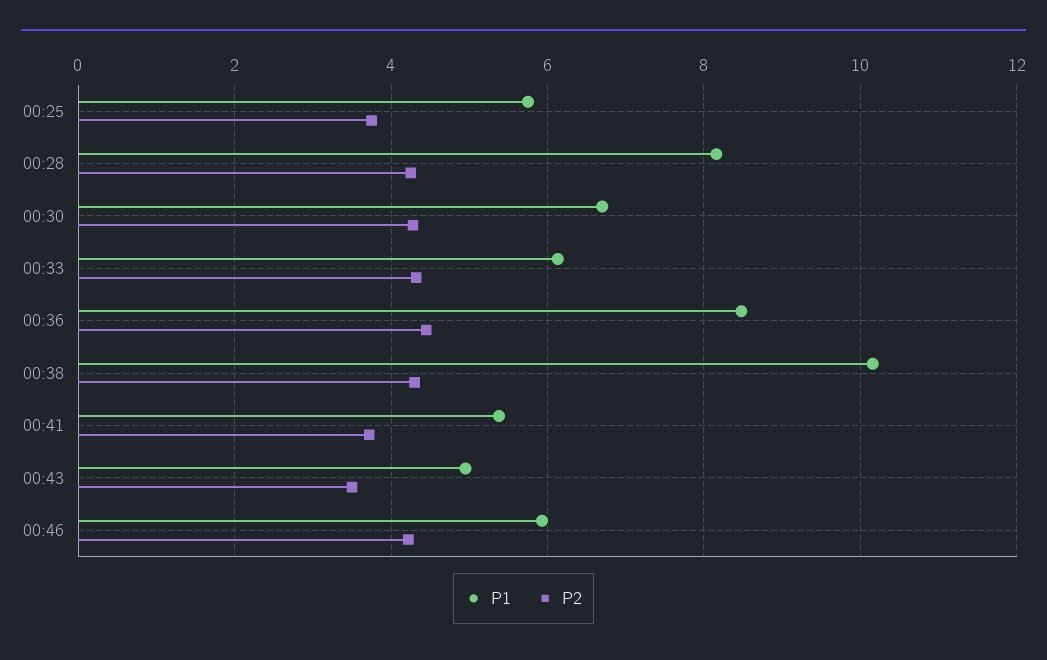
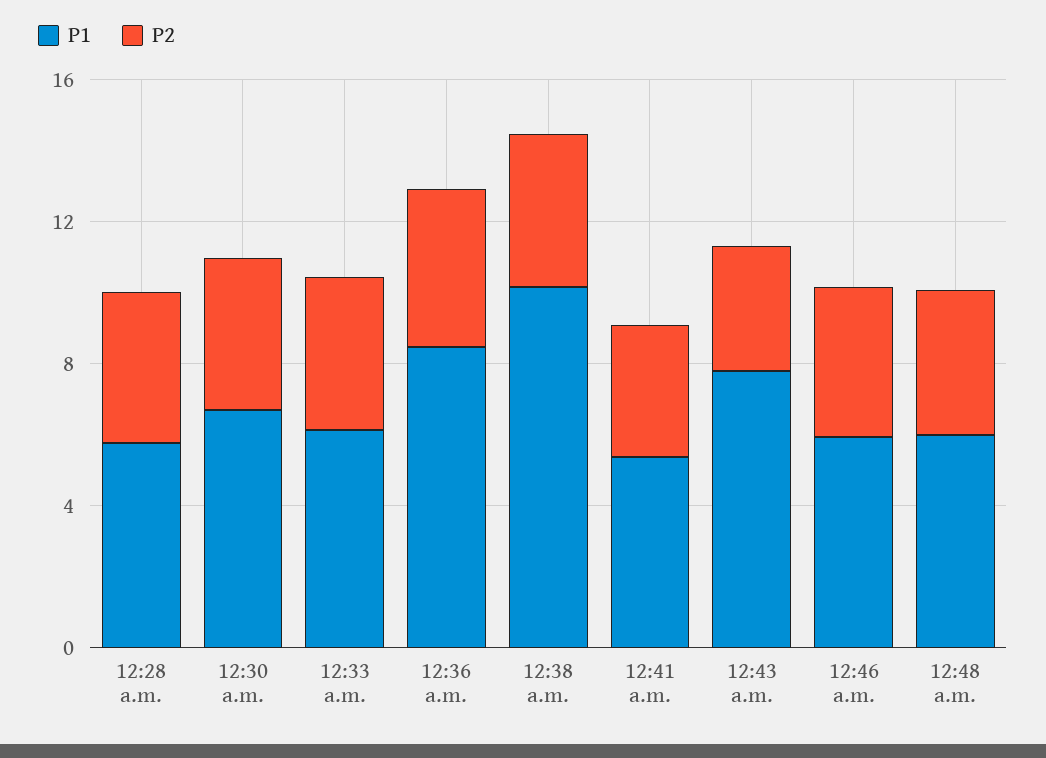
P1, 00:25: 5.8 -> none
P2, 00:25: 3.8 -> none
P1, 00:28: 8.2 -> 6
P1, 00:43: 5 -> 8
P1, 12:48 a.m.: none -> 6
P2, 12:48 a.m.: none -> 4

